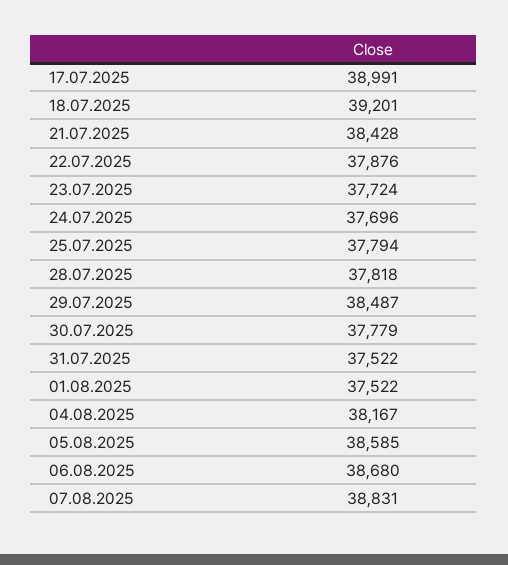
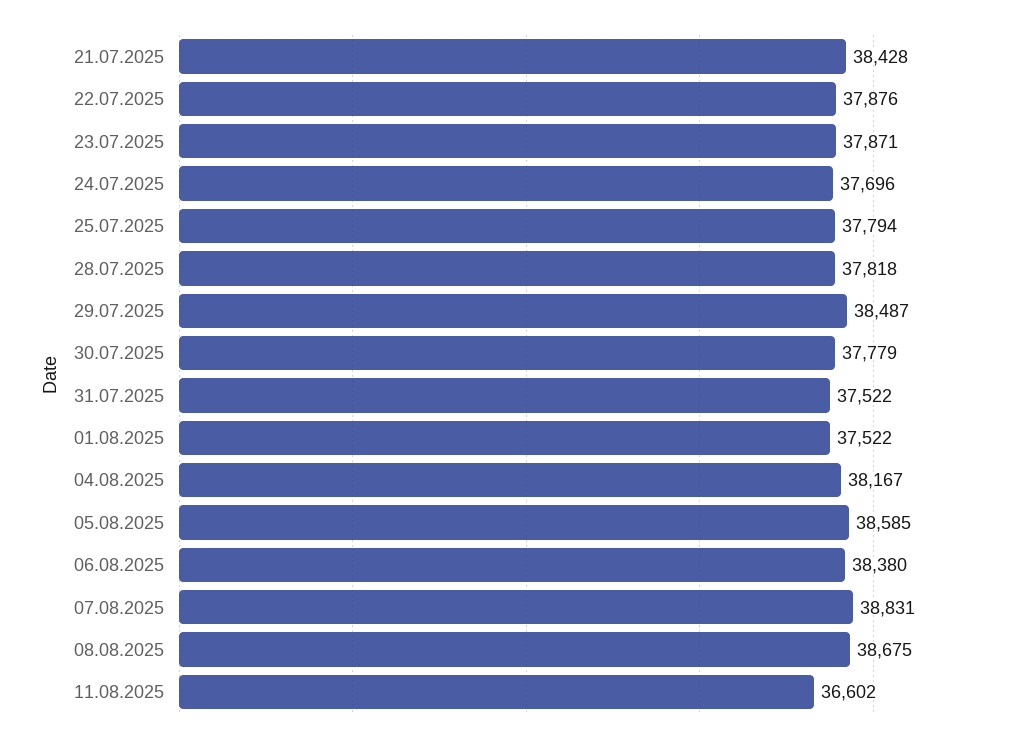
17.07.2025: 38991 -> none
18.07.2025: 39201 -> none
23.07.2025: 37724 -> 37871
06.08.2025: 38680 -> 38380
08.08.2025: none -> 38675
11.08.2025: none -> 36602

